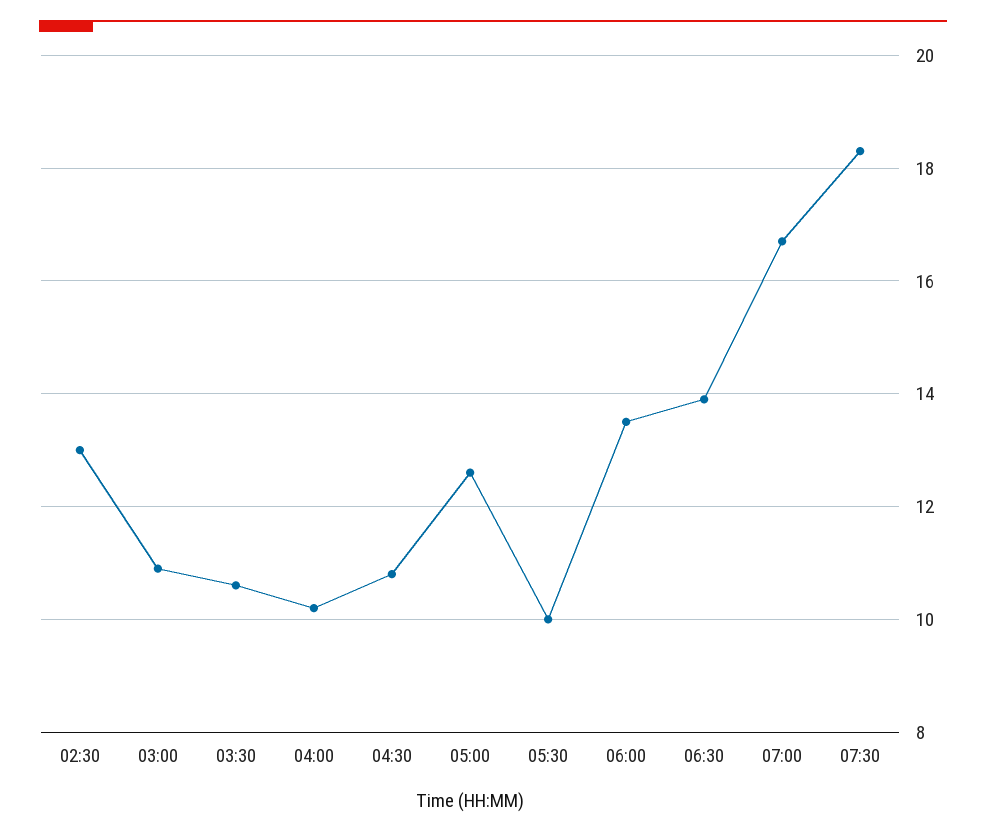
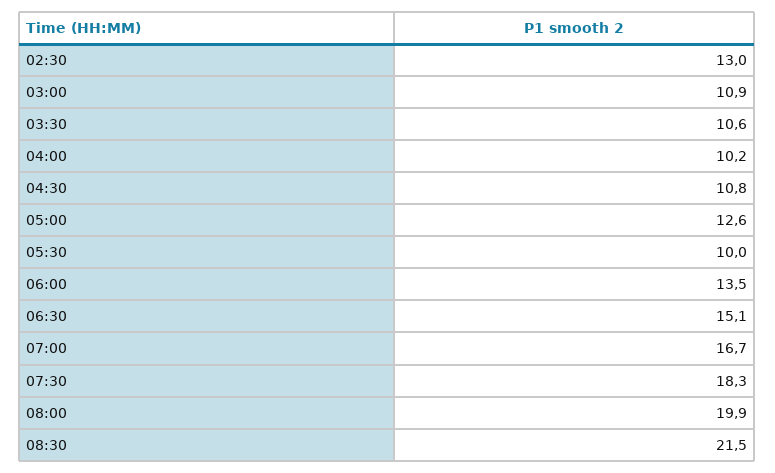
06:30: 14 -> 15.1
08:00: none -> 19.9
08:30: none -> 21.5

